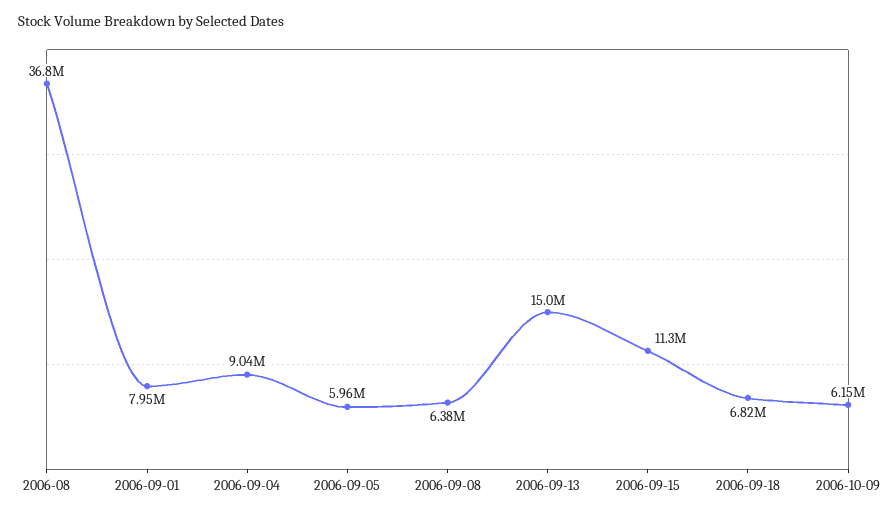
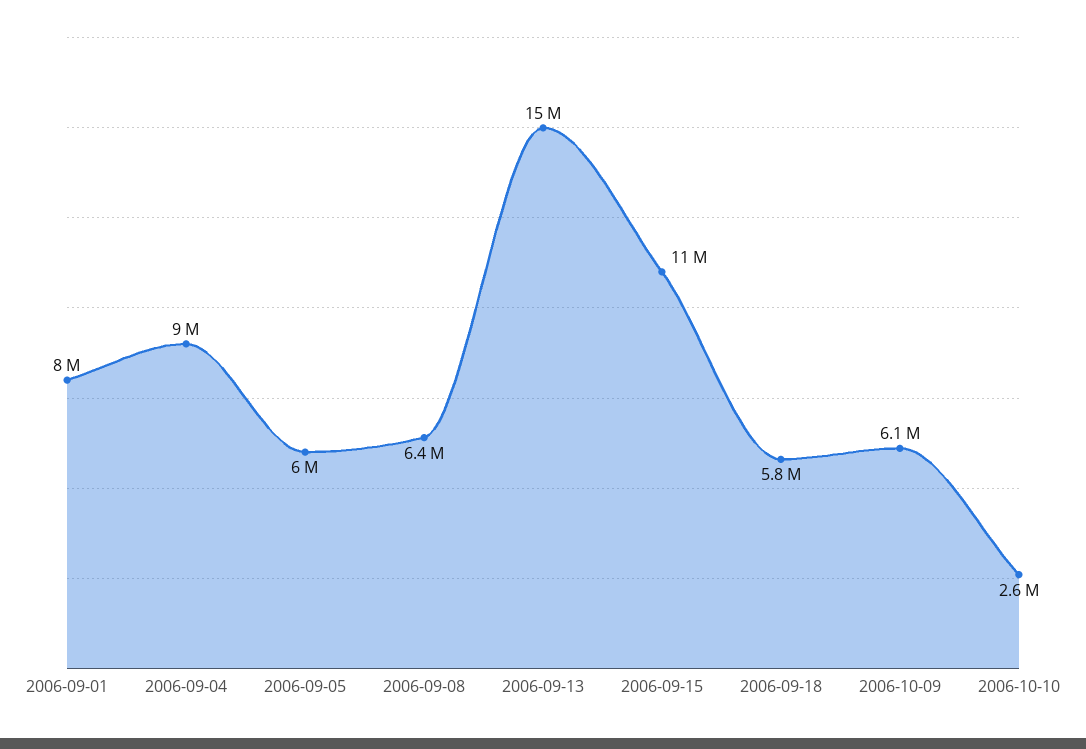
2006-08: 36800000 -> none
2006-09-18: 6820000 -> 5800000
2006-10-10: none -> 2600000

